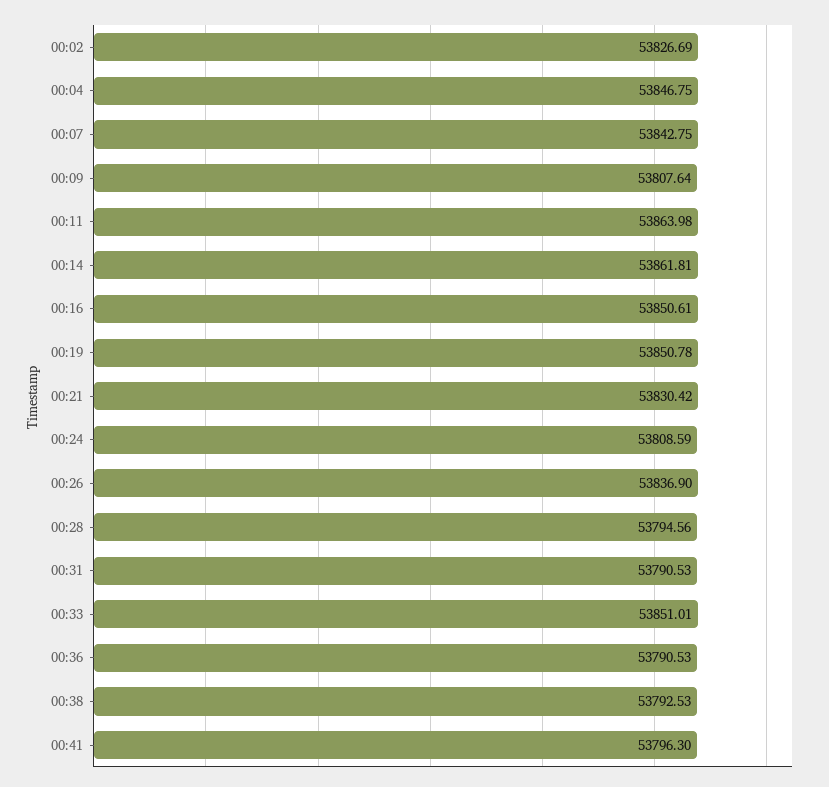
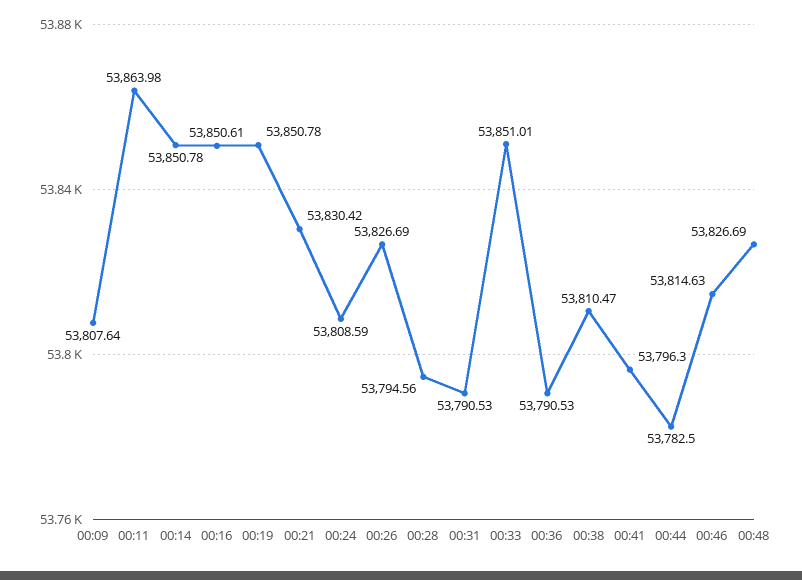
00:02: 53826.69 -> none
00:04: 53846.75 -> none
00:07: 53842.75 -> none
00:14: 53861.81 -> 53850.78
00:26: 53836.9 -> 53826.69
00:38: 53792.53 -> 53810.47
00:44: none -> 53782.5
00:46: none -> 53814.63
00:48: none -> 53826.69

